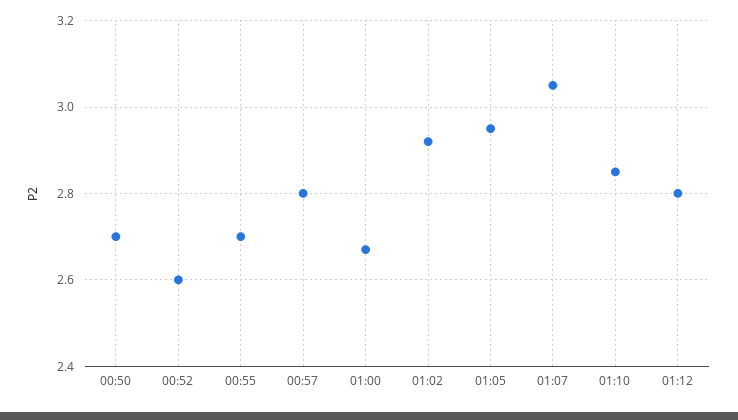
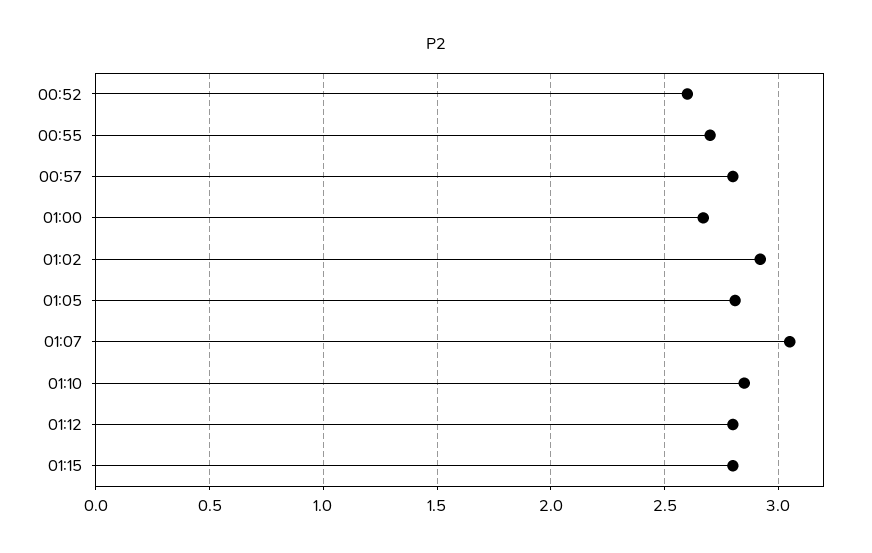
00:50: 2.7 -> none
01:05: 2.95 -> 2.8
01:15: none -> 2.8

